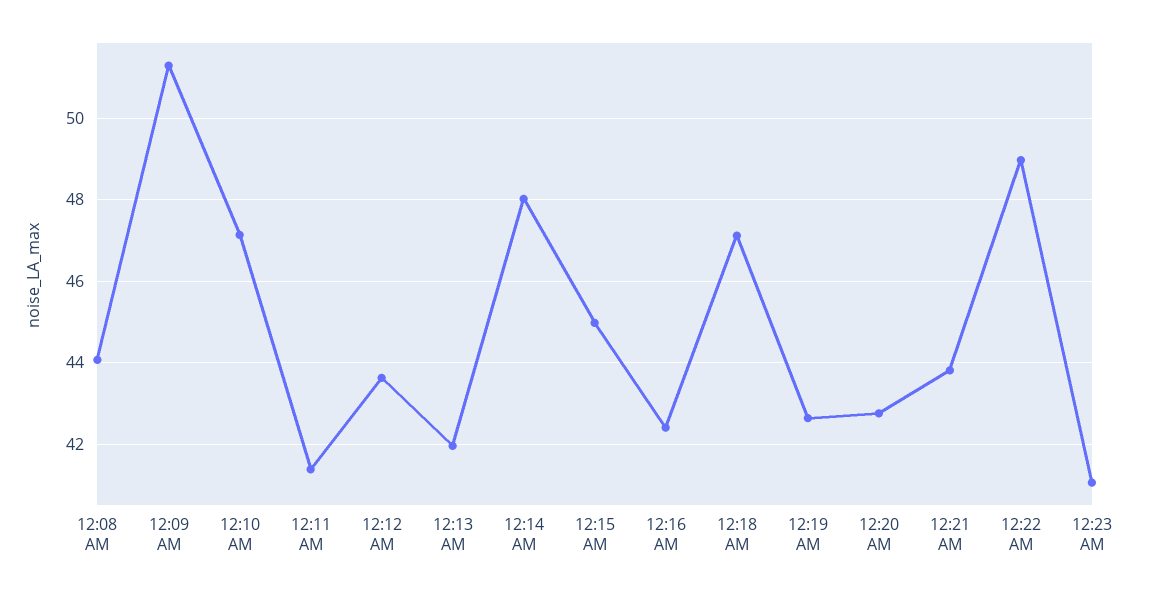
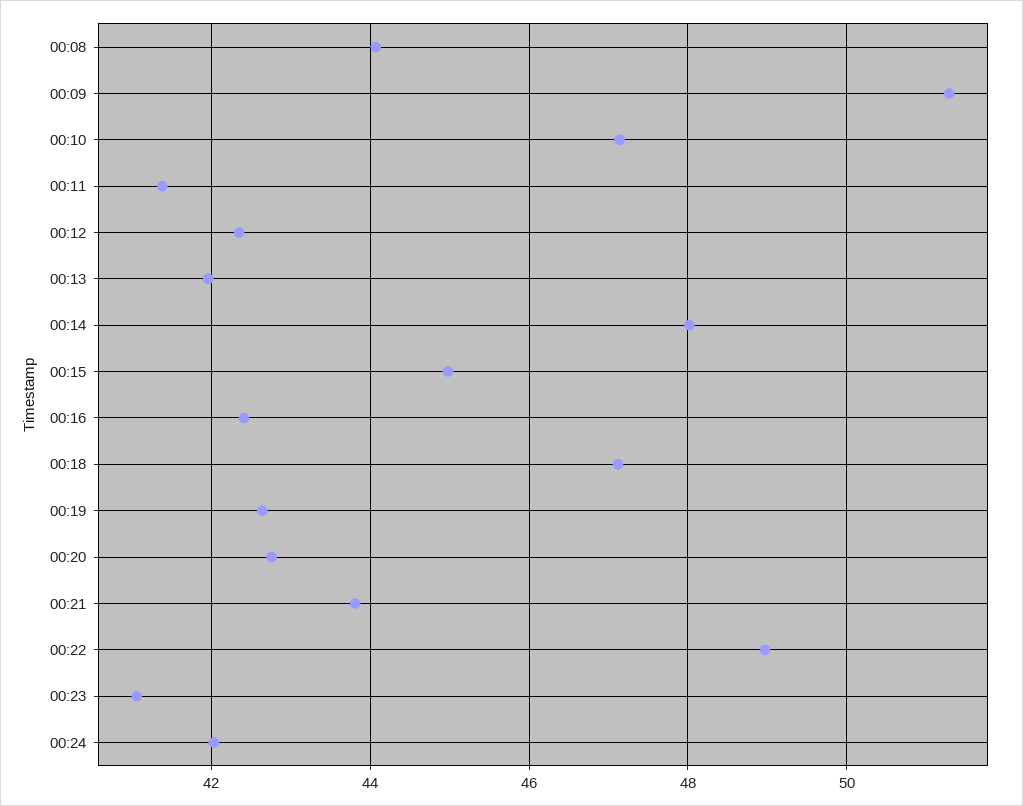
12:12 AM: 43.6 -> 42.4
00:24: none -> 42

